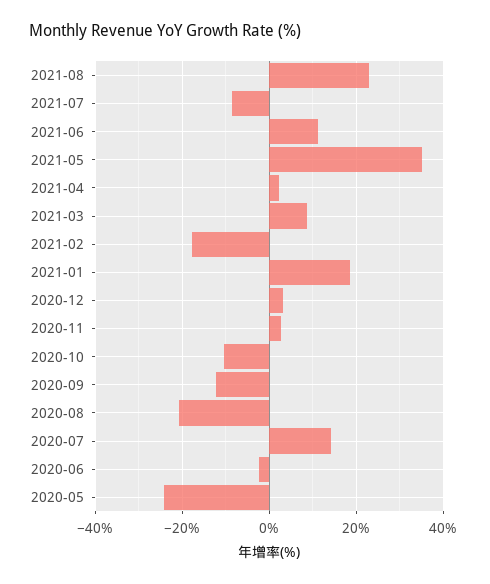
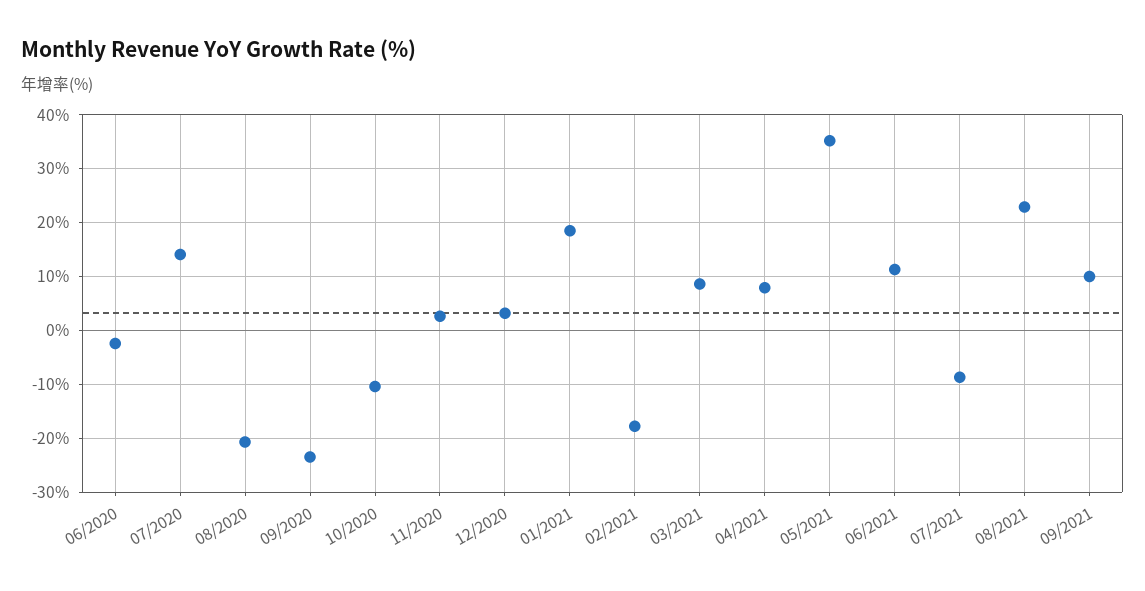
2021-04: 2 -> 8
2020-09: -12 -> -24
2020-05: -24 -> none
09/2021: none -> 10

